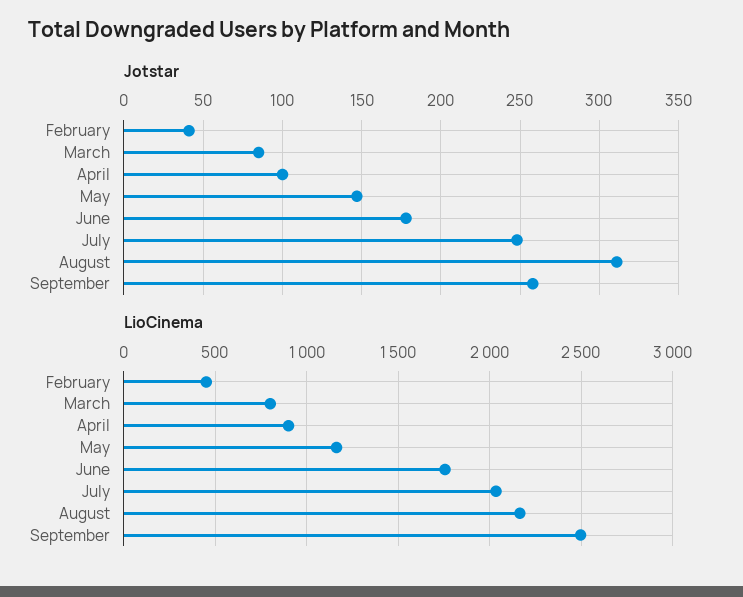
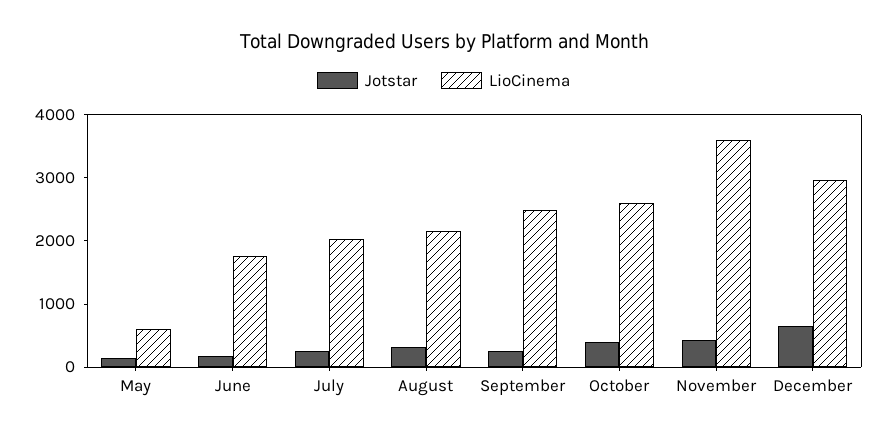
Jotstar, February: 40 -> none
Jotstar, March: 85 -> none
Jotstar, April: 100 -> none
LioCinema, February: 450 -> none
LioCinema, March: 800 -> none
LioCinema, April: 900 -> none
LioCinema, May: 1150 -> 600
Jotstar, October: none -> 400
LioCinema, October: none -> 2600
Jotstar, November: none -> 400
LioCinema, November: none -> 3600
Jotstar, December: none -> 600
LioCinema, December: none -> 3000

